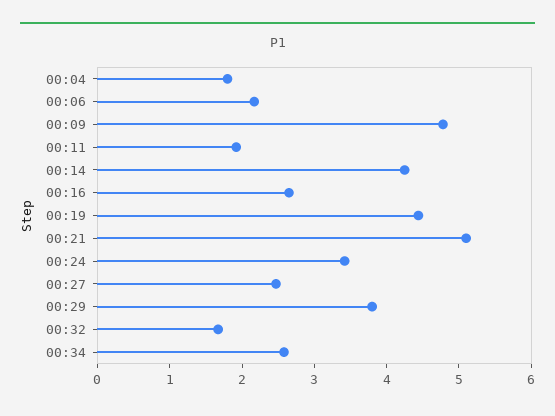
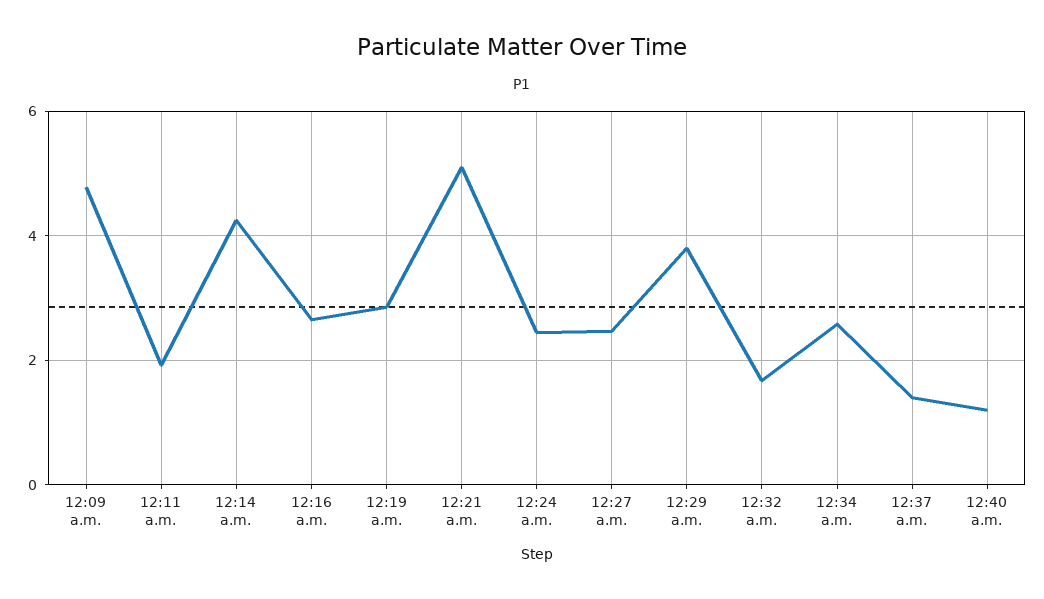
00:04: 1.8 -> none
00:06: 2.2 -> none
00:19: 4.4 -> 2.8
00:24: 3.4 -> 2.4
12:37 a.m.: none -> 1.4
12:40 a.m.: none -> 1.2

